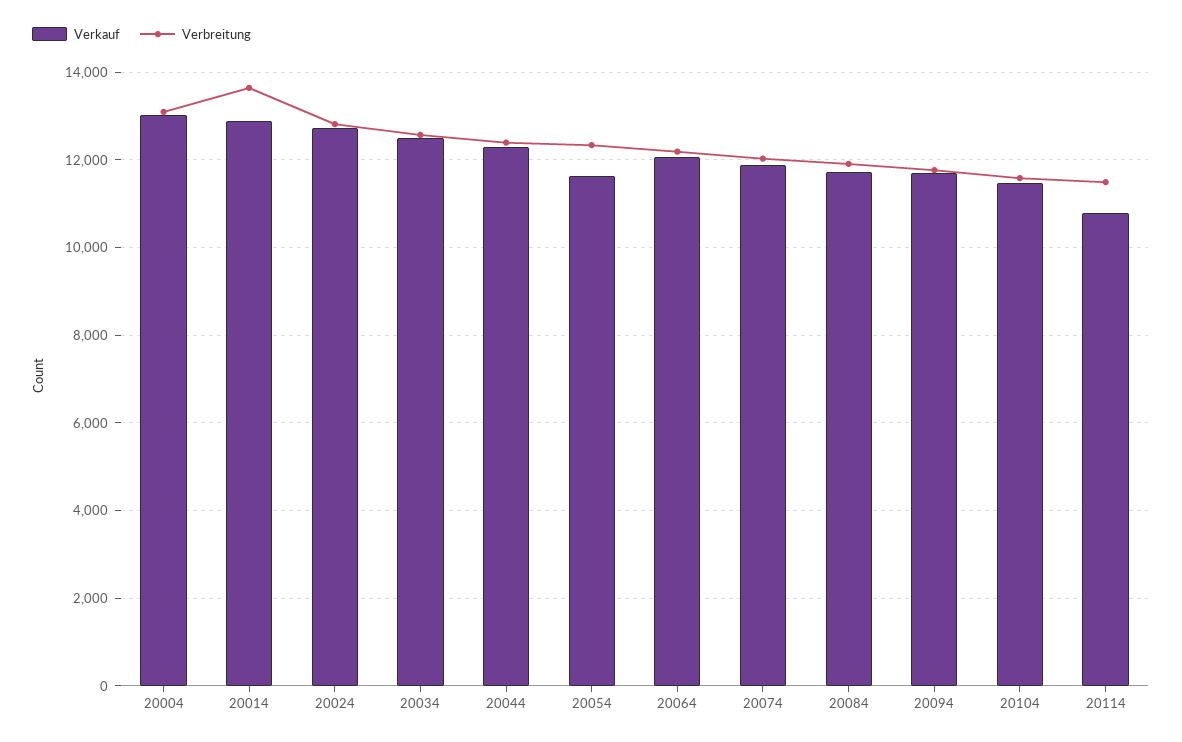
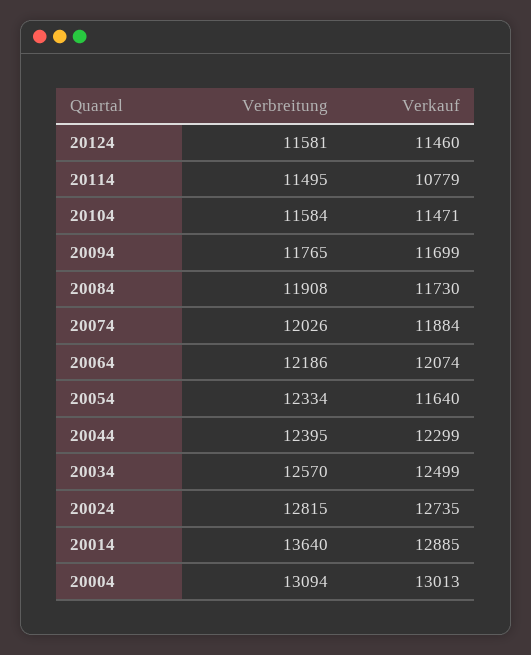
Verbreitung, 20124: none -> 11581
Verkauf, 20124: none -> 11460

